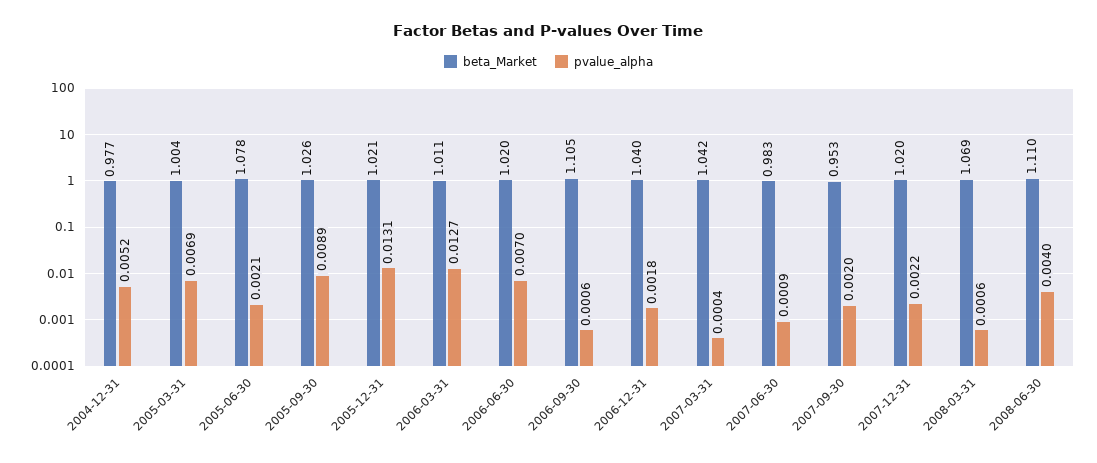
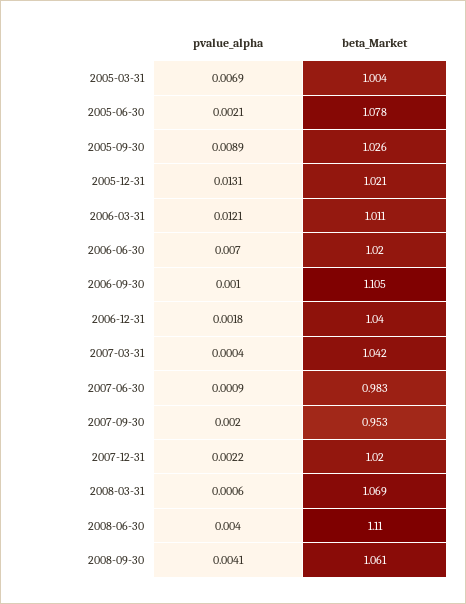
beta_Market, 2004-12-31: 0.977 -> none
pvalue_alpha, 2004-12-31: 0.0052 -> none
pvalue_alpha, 2006-03-31: 0.0127 -> 0.0121
pvalue_alpha, 2006-09-30: 0.0006 -> 0.001
pvalue_alpha, 2008-09-30: none -> 0.0041
beta_Market, 2008-09-30: none -> 1.061

